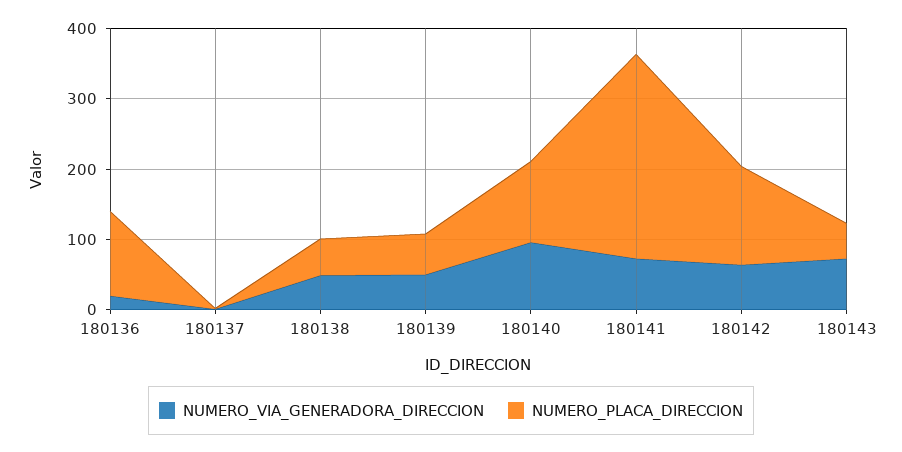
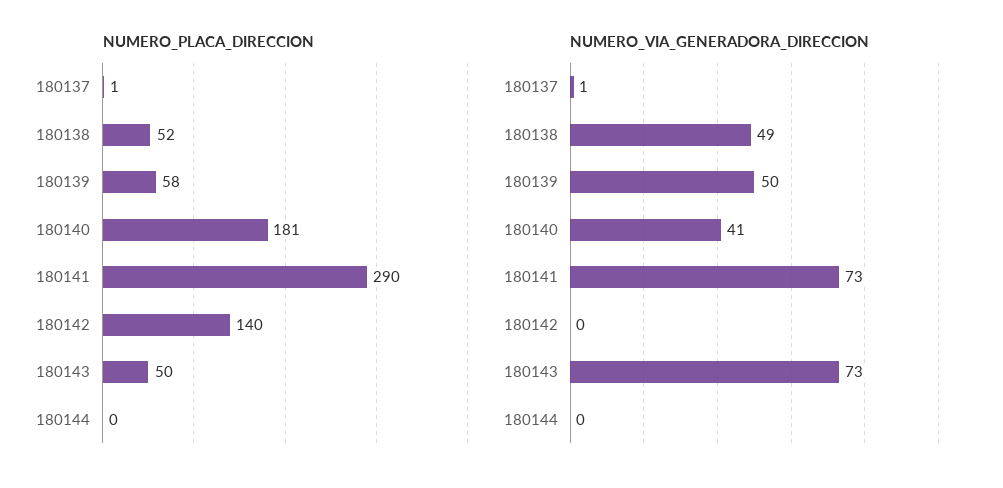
NUMERO_VIA_GENERADORA_DIRECCION, 180136: 20 -> none
NUMERO_PLACA_DIRECCION, 180136: 120 -> none
NUMERO_VIA_GENERADORA_DIRECCION, 180140: 100 -> 41
NUMERO_PLACA_DIRECCION, 180140: 120 -> 181
NUMERO_VIA_GENERADORA_DIRECCION, 180142: 60 -> 0
NUMERO_PLACA_DIRECCION, 180144: none -> 0
NUMERO_VIA_GENERADORA_DIRECCION, 180144: none -> 0

